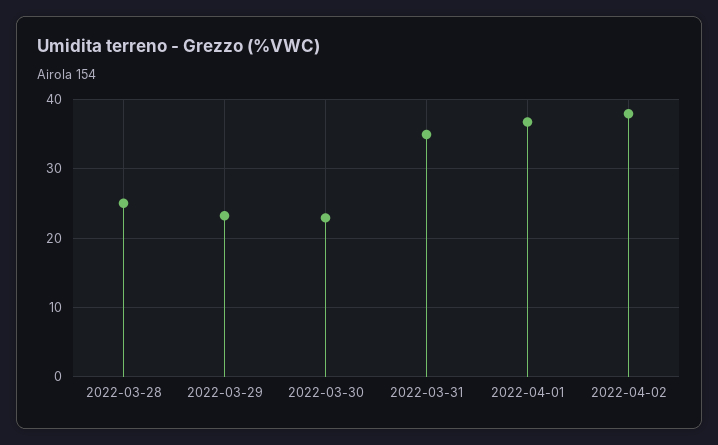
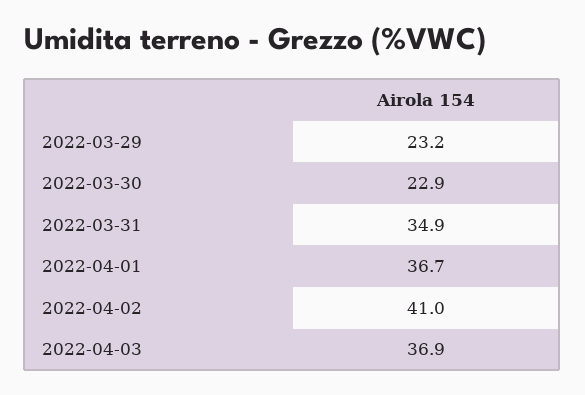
2022-03-28: 25 -> none
2022-04-02: 38 -> 41
2022-04-03: none -> 36.9

